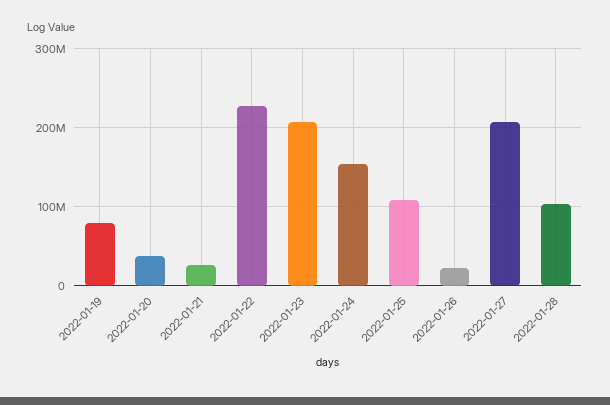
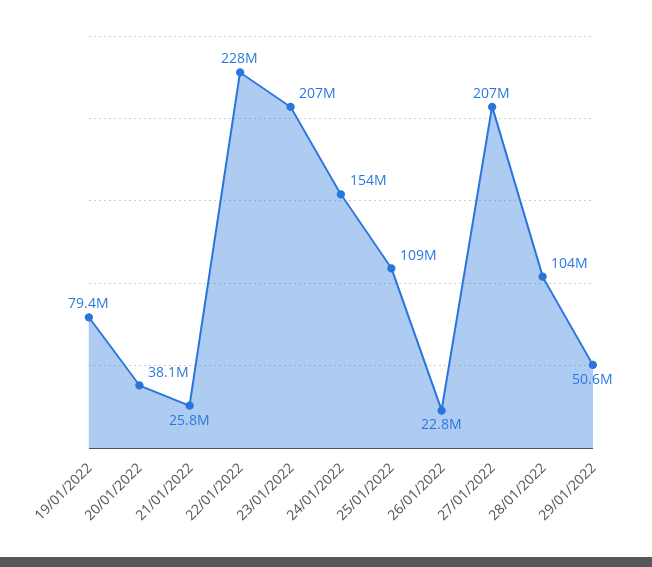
29/01/2022: none -> 50600000

